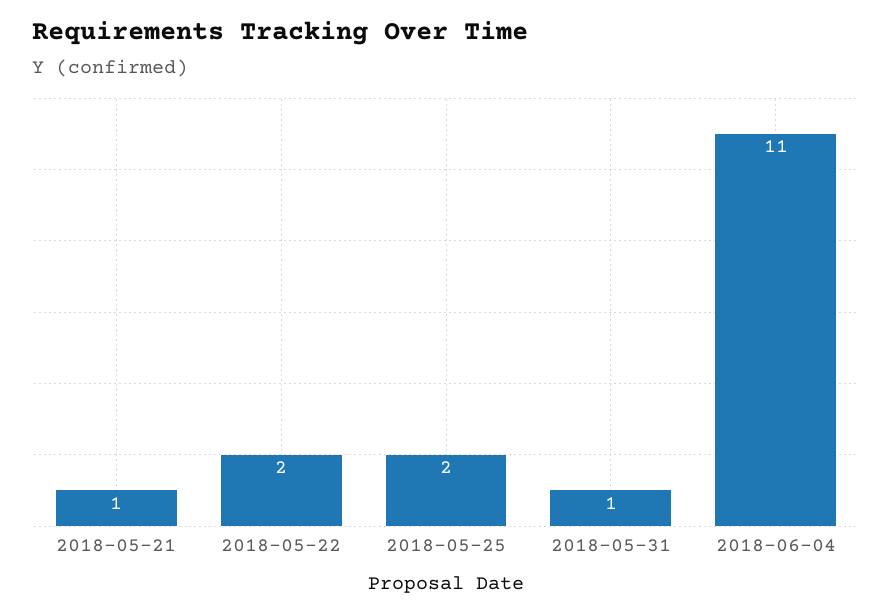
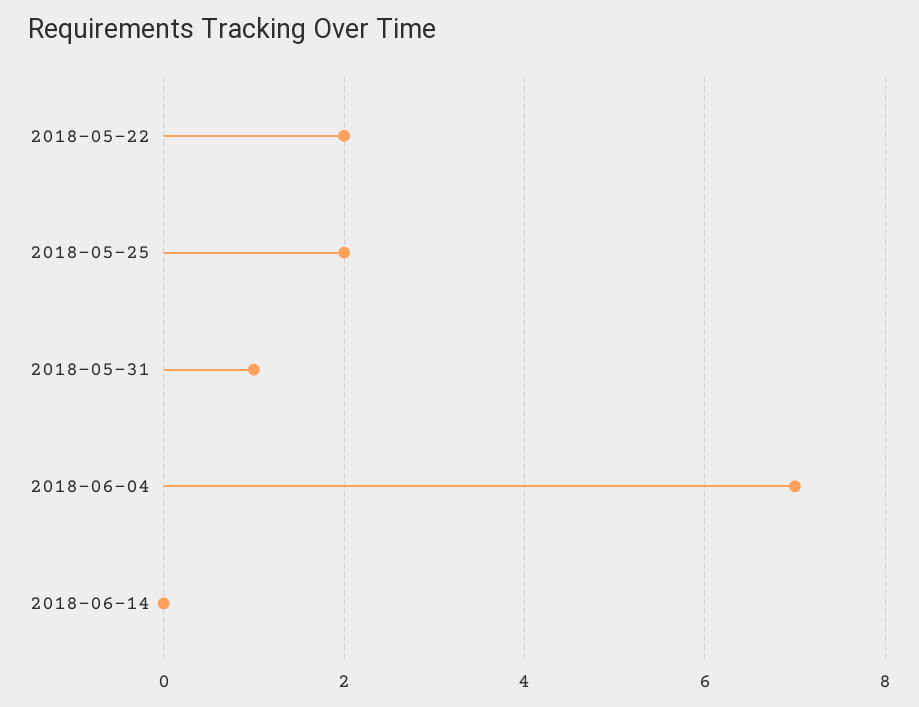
2018-05-21: 1 -> none
2018-06-04: 11 -> 7
2018-06-14: none -> 0

